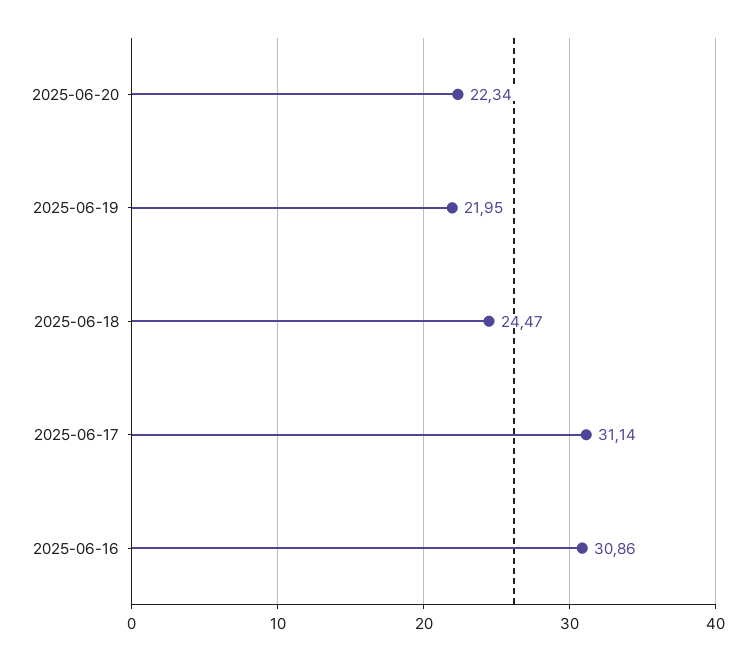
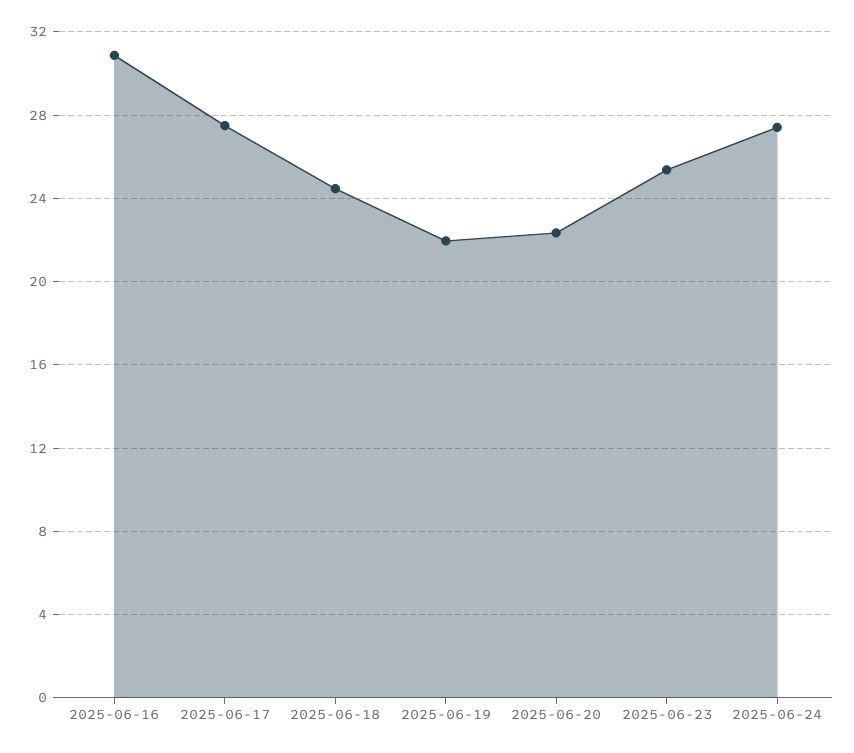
2025-06-17: 31.14 -> 27.5
2025-06-23: none -> 25.5
2025-06-24: none -> 27.5

